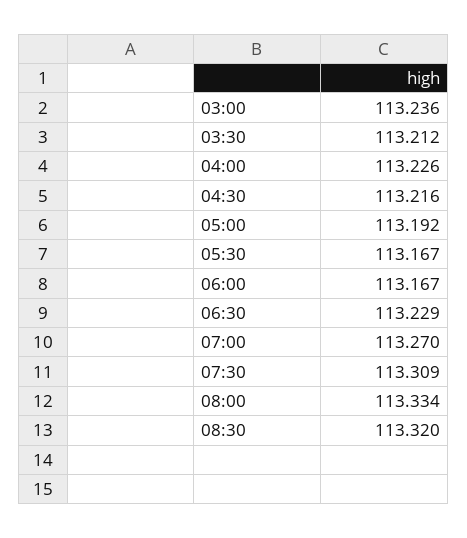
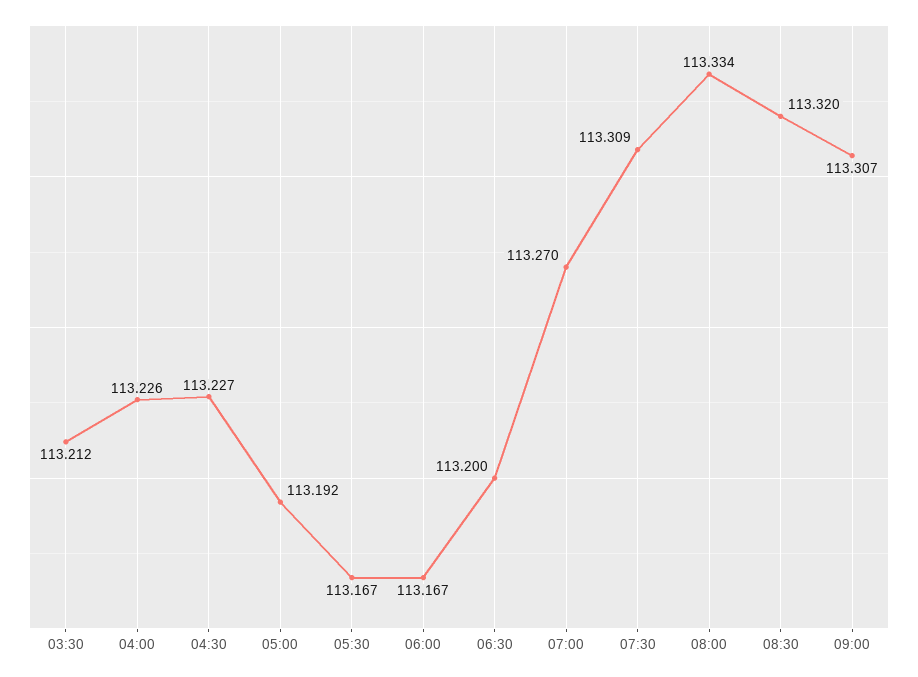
03:00: 113.236 -> none
04:30: 113.216 -> 113.227
06:30: 113.229 -> 113.2
09:00: none -> 113.307

